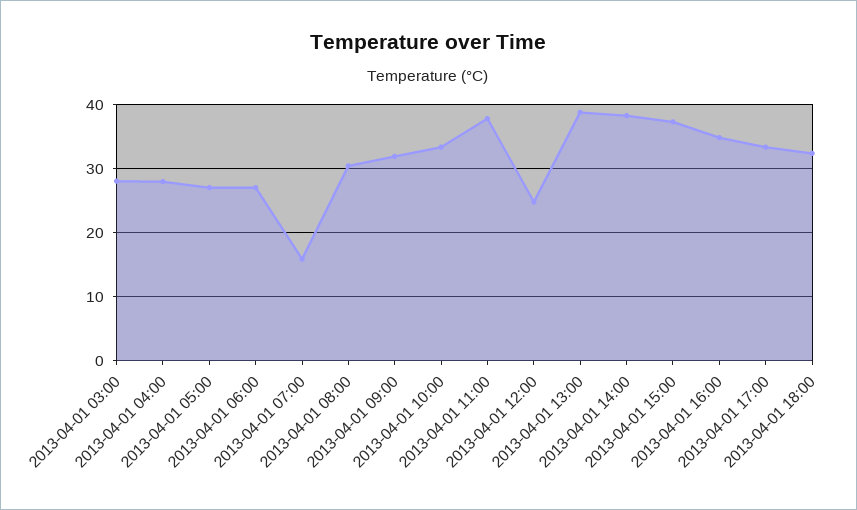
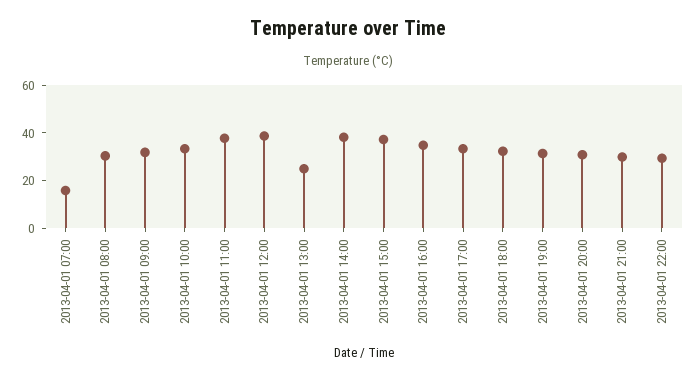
2013-04-01 03:00: 28 -> none
2013-04-01 04:00: 28 -> none
2013-04-01 05:00: 27 -> none
2013-04-01 06:00: 27 -> none
2013-04-01 12:00: 25 -> 40
2013-04-01 13:00: 39 -> 25
2013-04-01 19:00: none -> 30
2013-04-01 20:00: none -> 30
2013-04-01 21:00: none -> 30
2013-04-01 22:00: none -> 30

